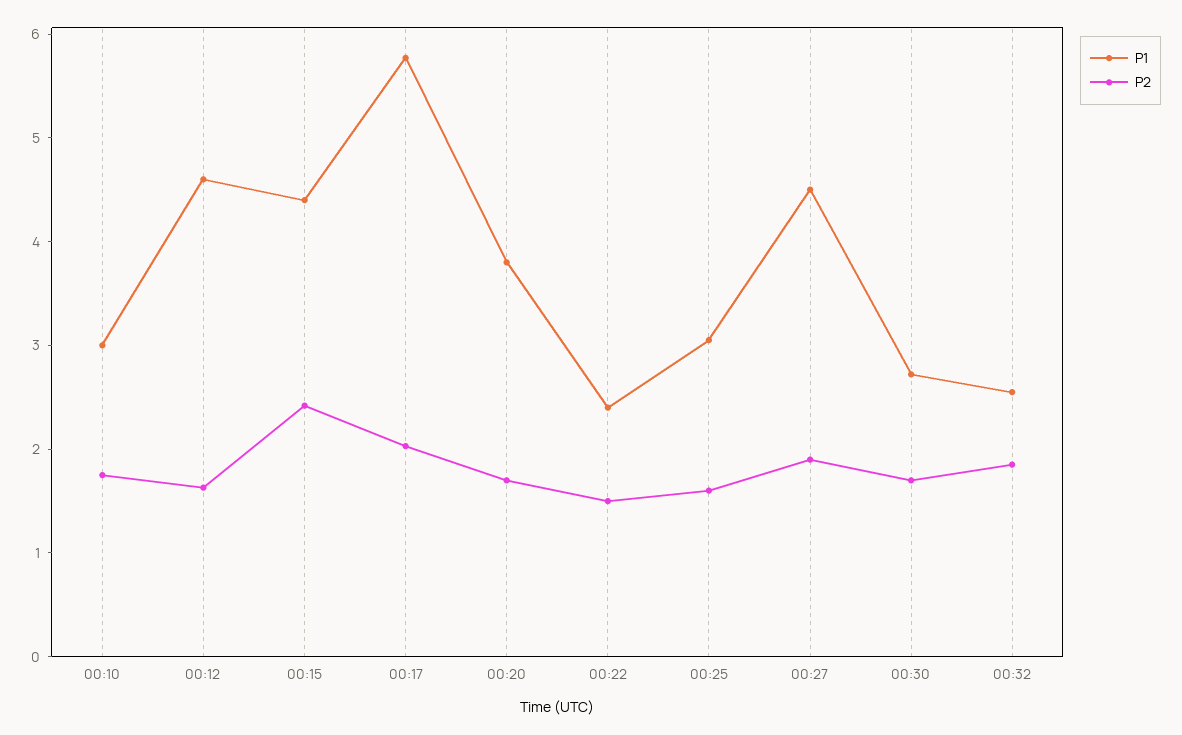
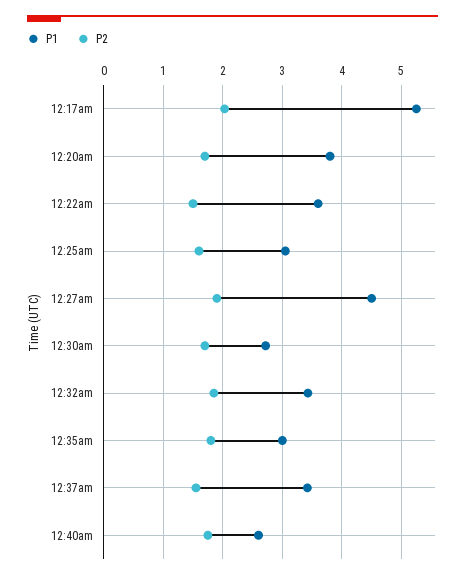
P1, 00:10: 3 -> none
P2, 00:10: 1.8 -> none
P1, 00:12: 4.6 -> none
P2, 00:12: 1.6 -> none
P1, 00:15: 4.4 -> none
P2, 00:15: 2.4 -> none
P1, 00:17: 5.8 -> 5.2
P1, 00:22: 2.4 -> 3.6
P1, 00:32: 2.6 -> 3.4
P1, 12:35am: none -> 3
P2, 12:35am: none -> 1.8
P1, 12:37am: none -> 3.4
P2, 12:37am: none -> 1.6
P1, 12:40am: none -> 2.6
P2, 12:40am: none -> 1.8

